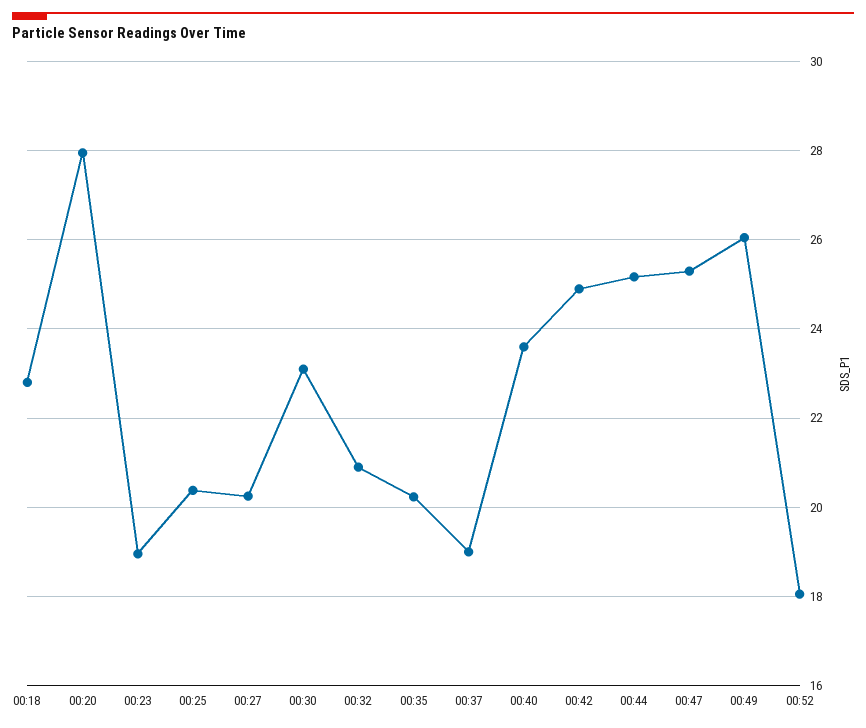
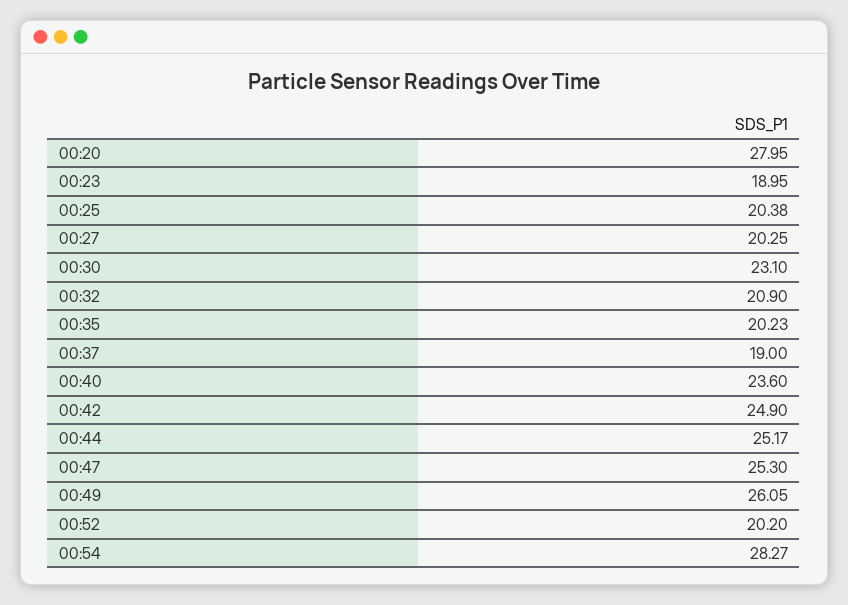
00:18: 22.8 -> none
00:52: 18 -> 20.2
00:54: none -> 28.27

